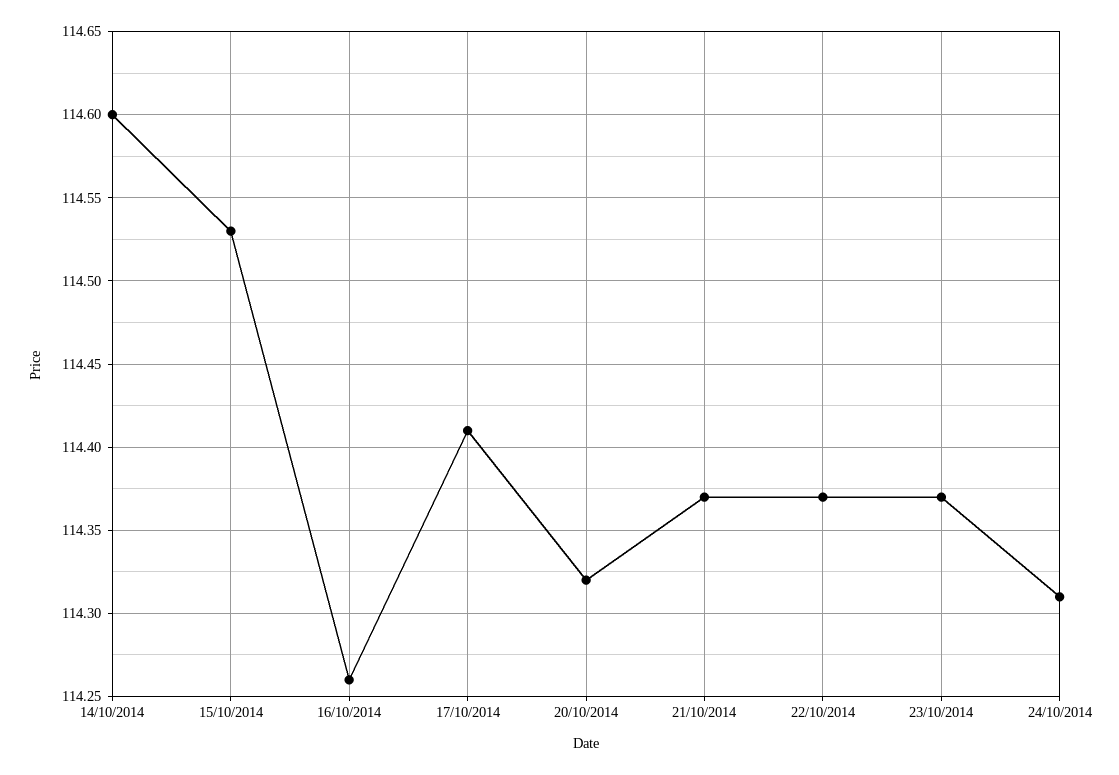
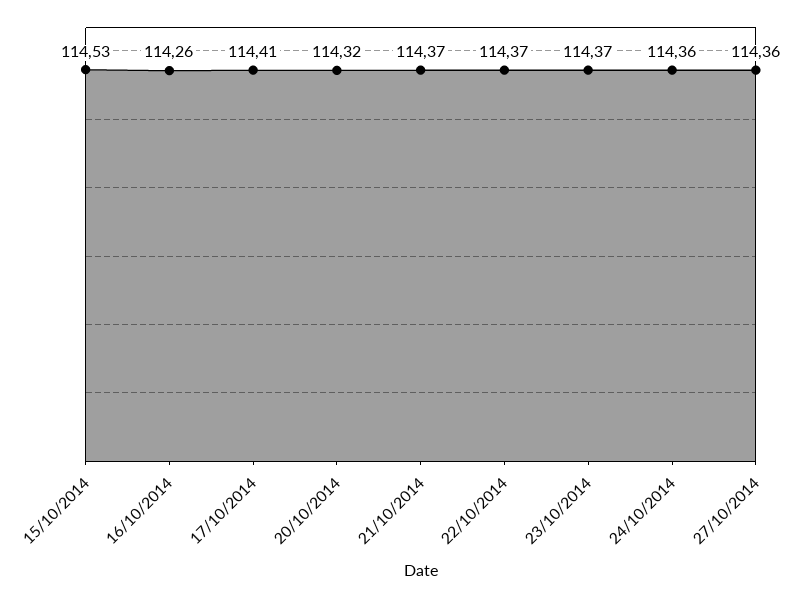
14/10/2014: 114.6 -> none
24/10/2014: 114.31 -> 114.36
27/10/2014: none -> 114.36

